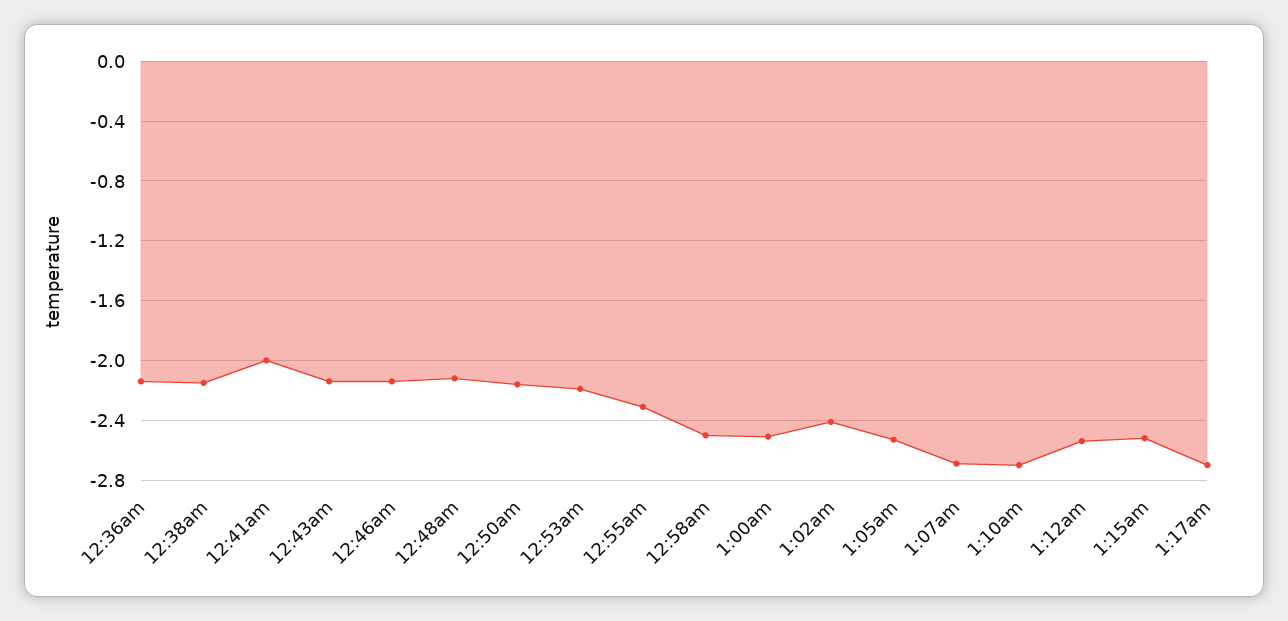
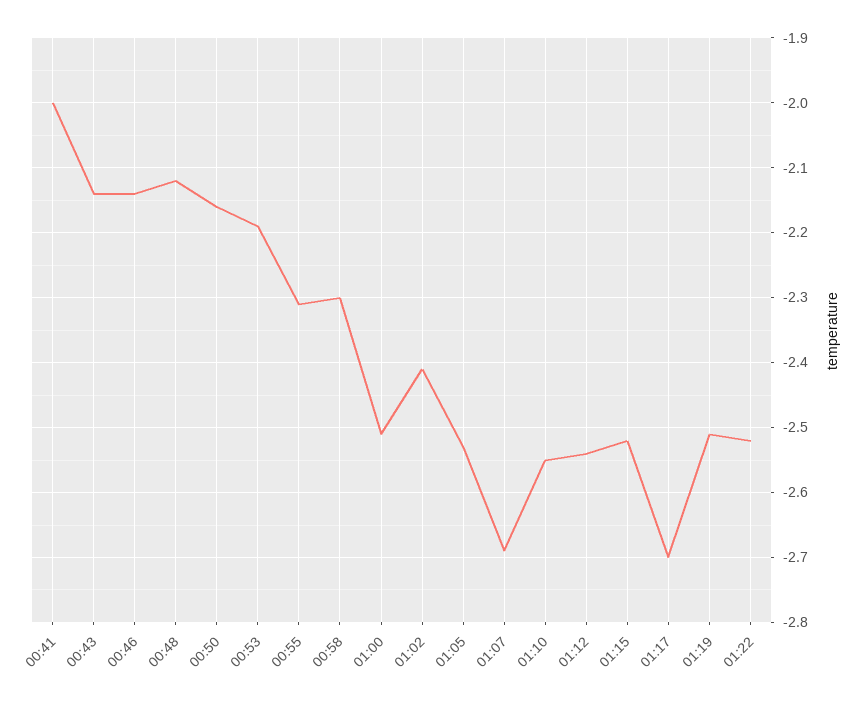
12:36am: -2.15 -> none
12:38am: -2.15 -> none
12:58am: -2.5 -> -2.3
1:10am: -2.7 -> -2.55
01:19: none -> -2.51
01:22: none -> -2.52

